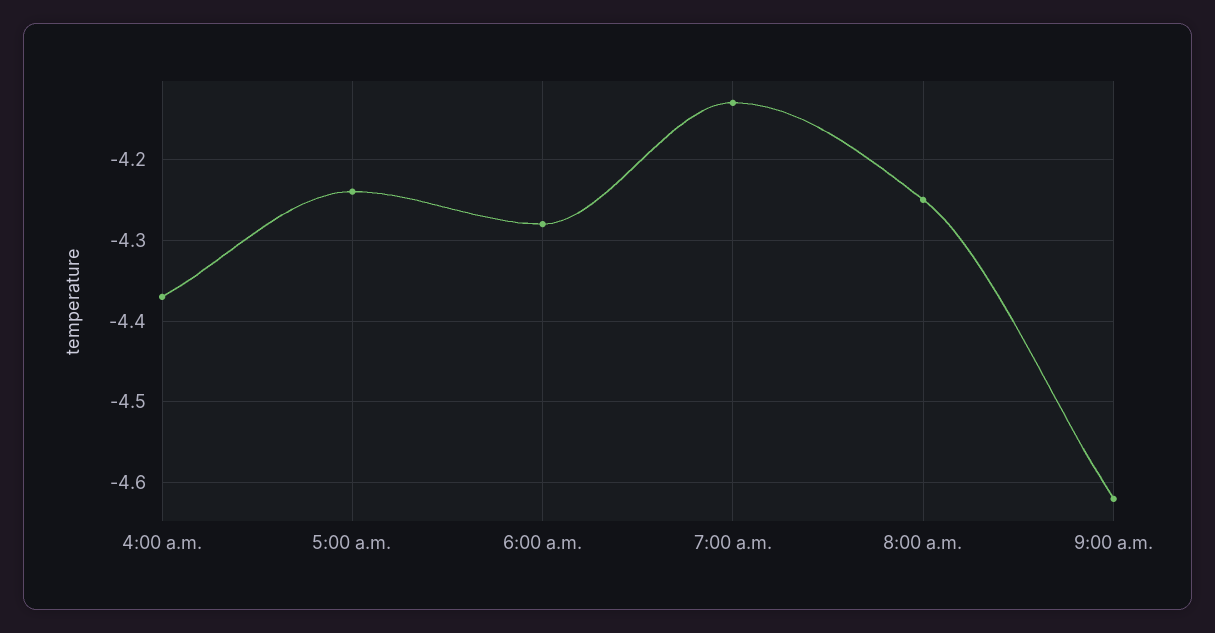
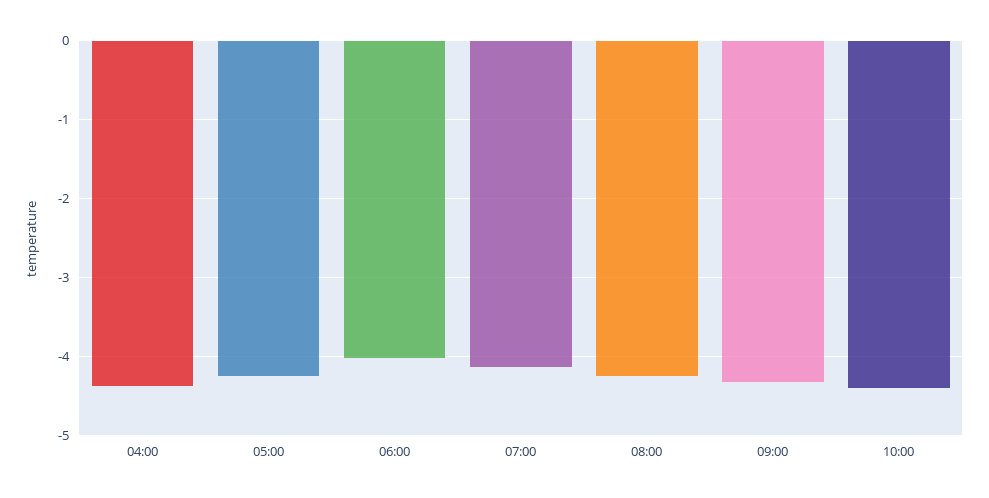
6:00 a.m.: -4.28 -> -4
9:00 a.m.: -4.62 -> -4.3
10:00: none -> -4.4

